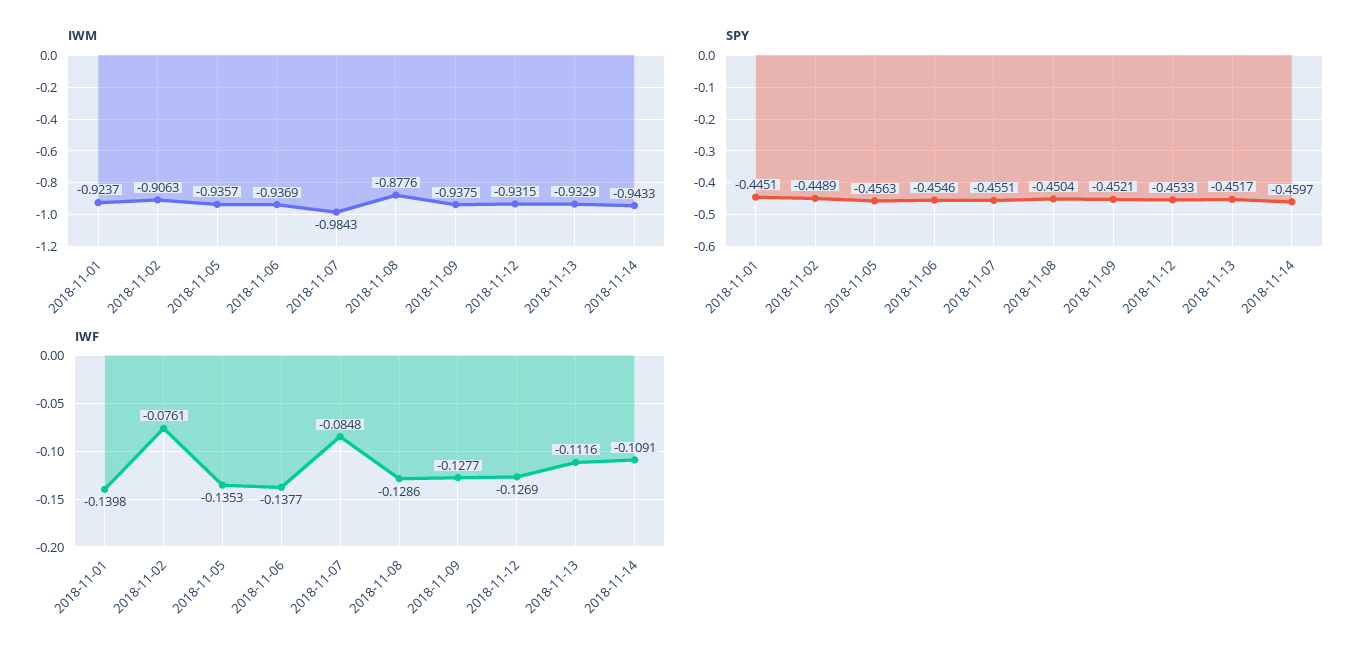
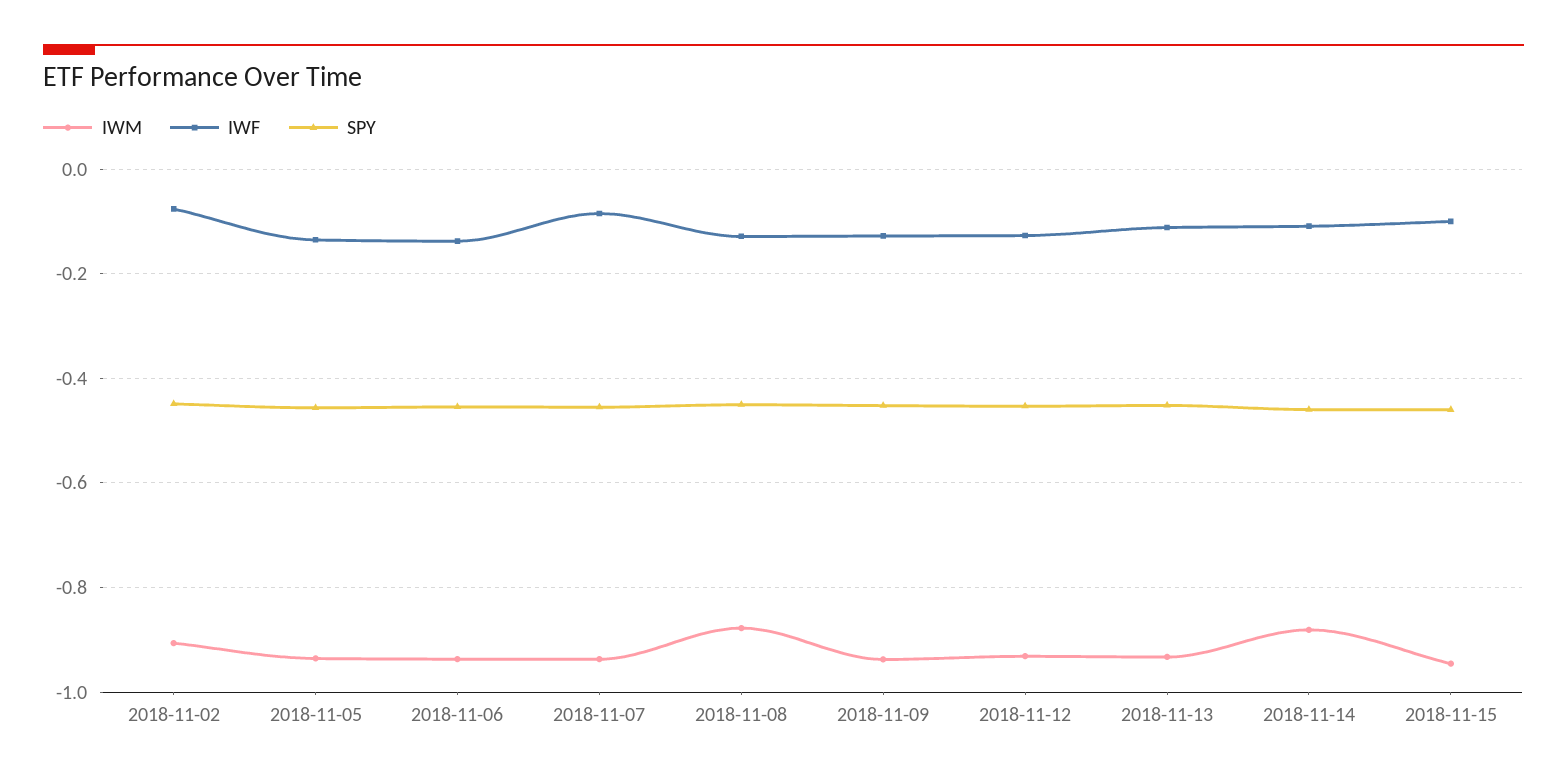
IWM, 2018-11-01: -0.9237 -> none
IWM, 2018-11-07: -0.9843 -> -0.94
IWM, 2018-11-14: -0.9433 -> -0.88
SPY, 2018-11-01: -0.4451 -> none
IWF, 2018-11-01: -0.1398 -> none
IWM, 2018-11-15: none -> -0.94
IWF, 2018-11-15: none -> -0.1
SPY, 2018-11-15: none -> -0.46

